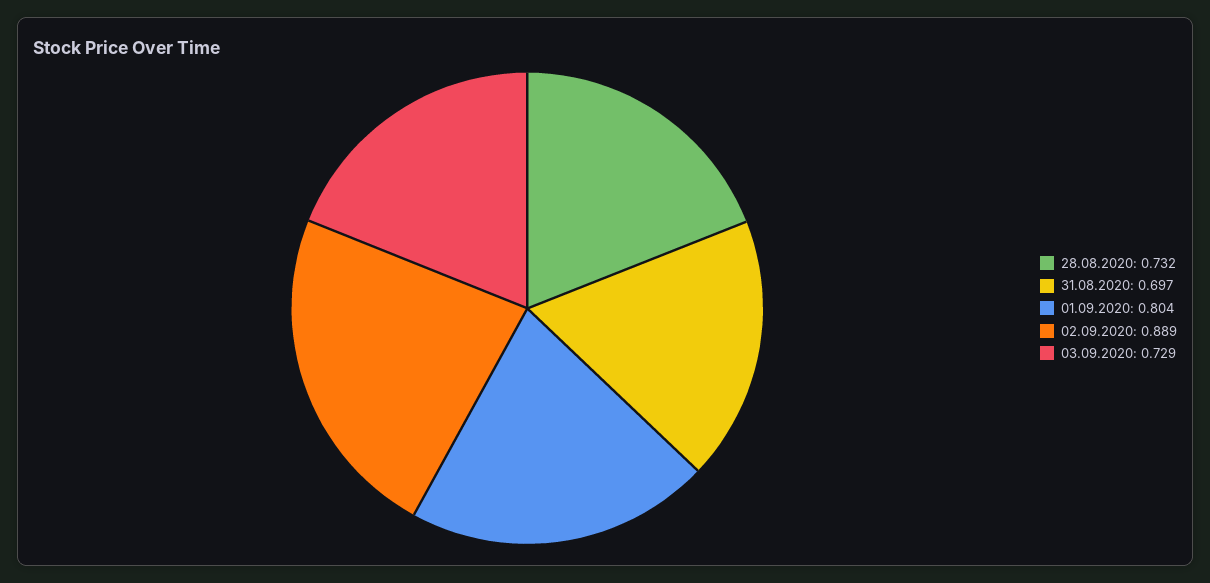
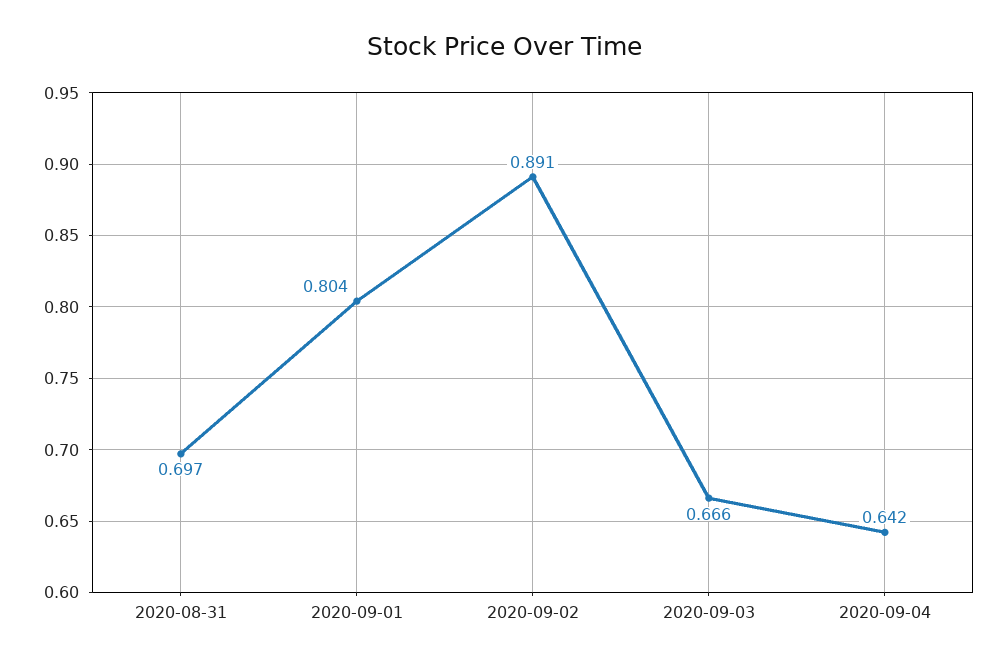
28.08.2020: 0.732 -> none
02.09.2020: 0.889 -> 0.891
03.09.2020: 0.729 -> 0.666
2020-09-04: none -> 0.642

